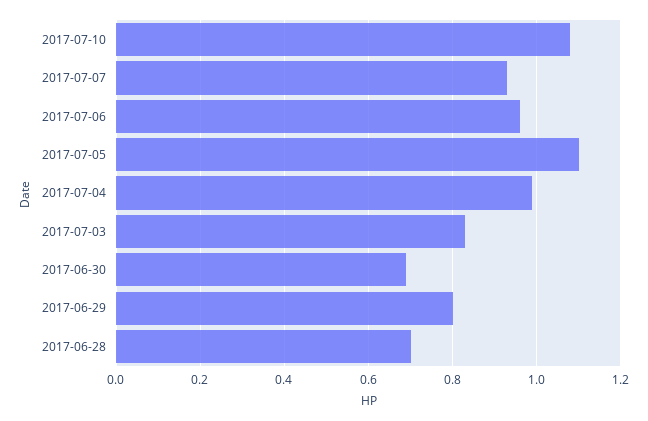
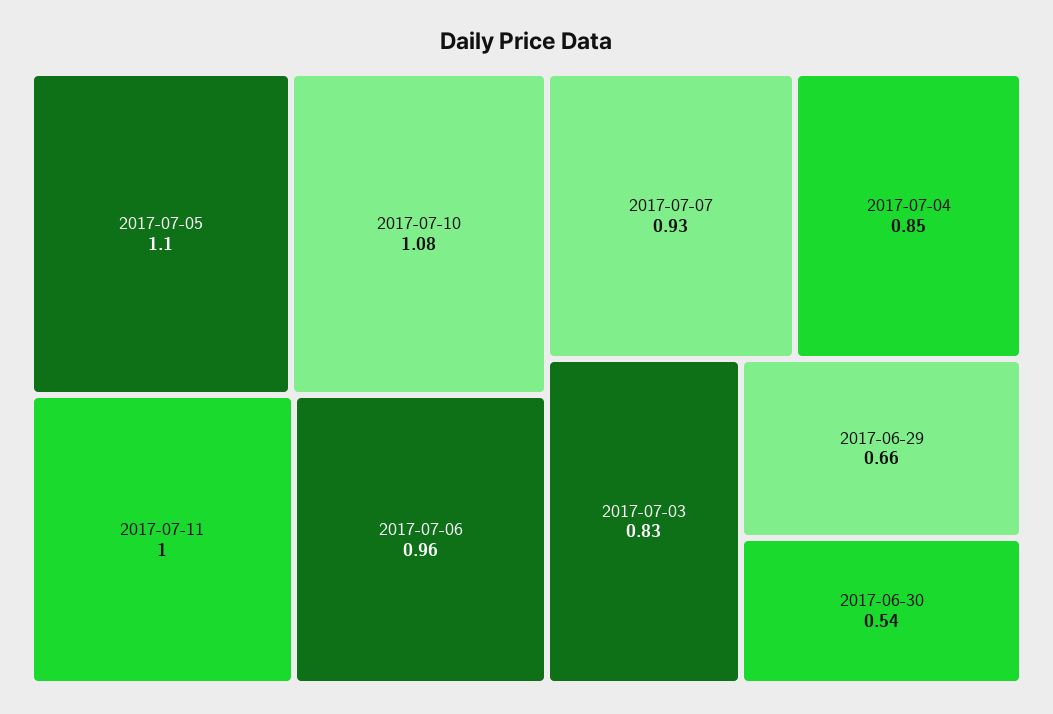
2017-07-04: 1 -> 0.85
2017-06-30: 0.7 -> 0.54
2017-06-29: 0.8 -> 0.66
2017-06-28: 0.7 -> none
2017-07-11: none -> 1

